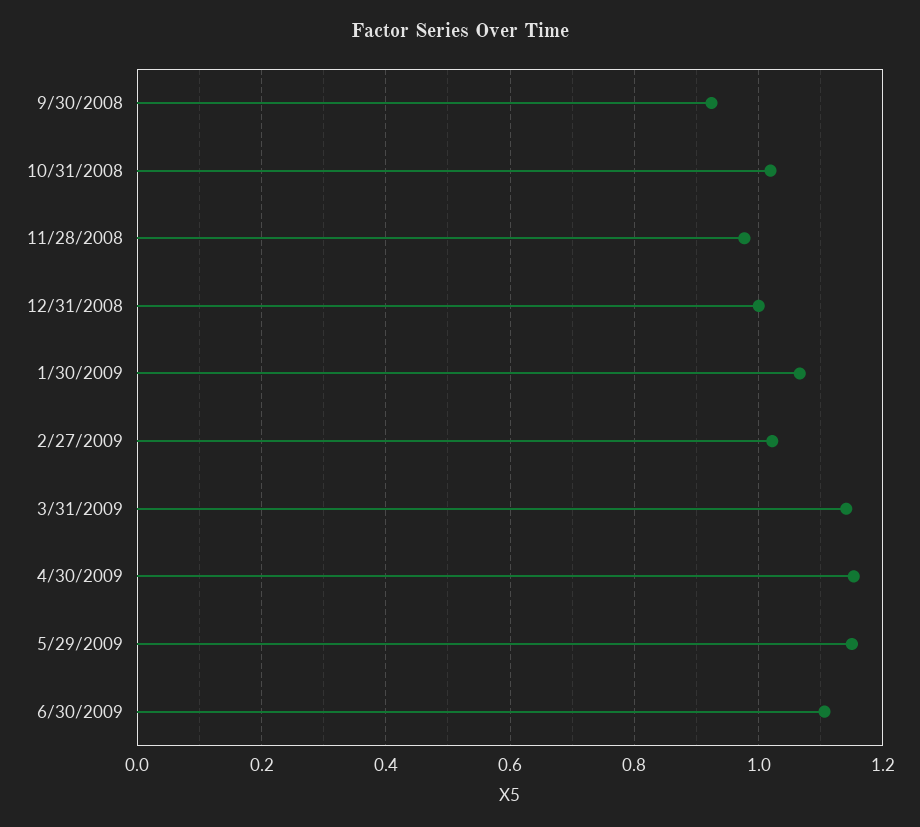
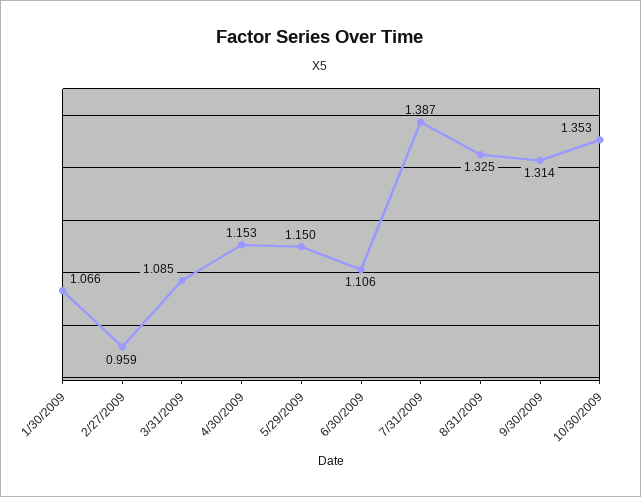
9/30/2008: 0.92 -> none
10/31/2008: 1.02 -> none
11/28/2008: 0.98 -> none
12/31/2008: 1 -> none
2/27/2009: 1.02 -> 0.959
3/31/2009: 1.14 -> 1.085
7/31/2009: none -> 1.387
8/31/2009: none -> 1.325
9/30/2009: none -> 1.314
10/30/2009: none -> 1.353

